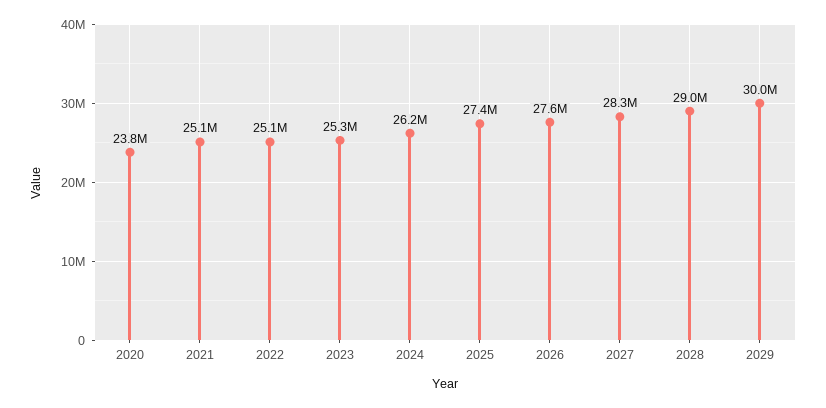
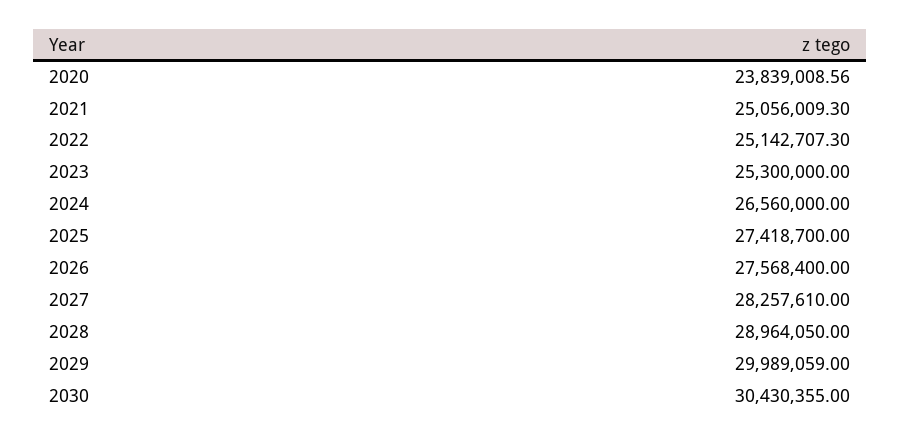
2024: 26200000 -> 26560000
2030: none -> 30430355

